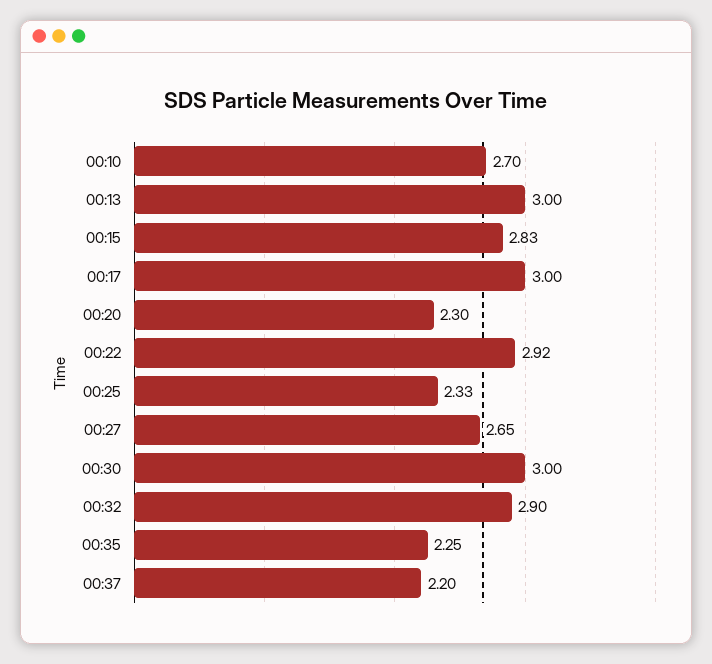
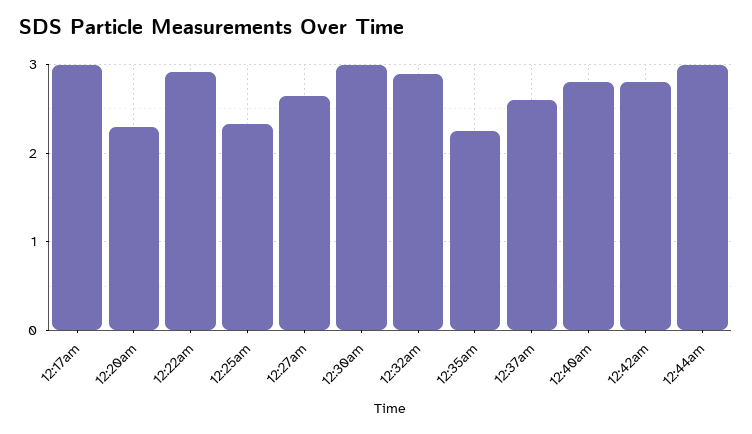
00:10: 2.7 -> none
00:13: 3 -> none
00:15: 2.83 -> none
00:37: 2.2 -> 2.6
12:40am: none -> 2.8
12:42am: none -> 2.8
12:44am: none -> 3

